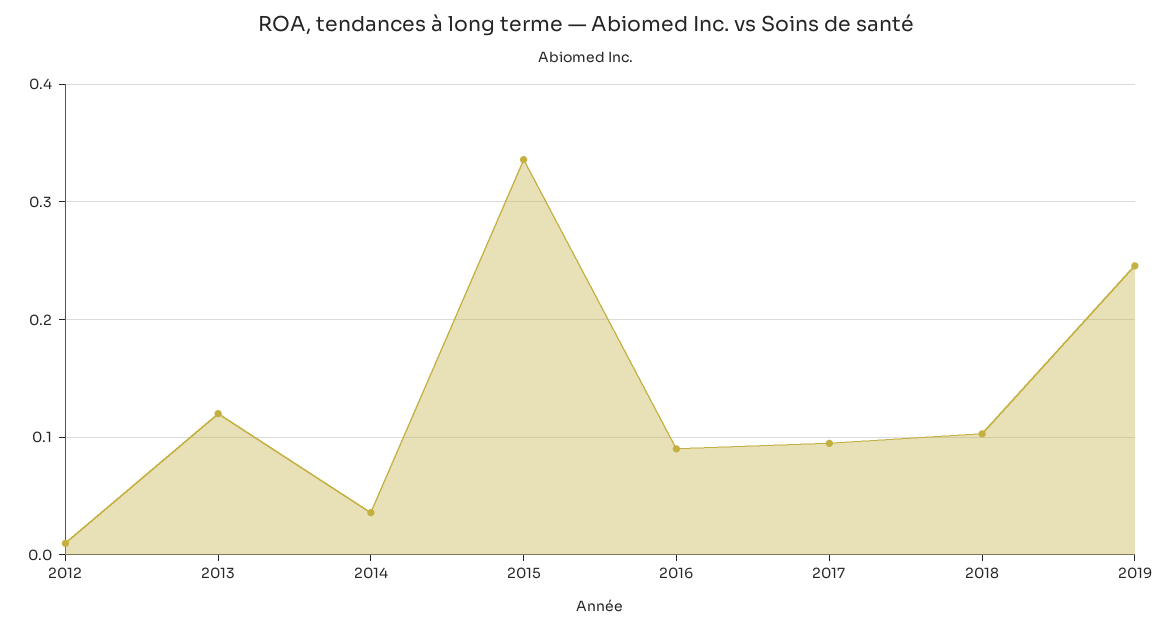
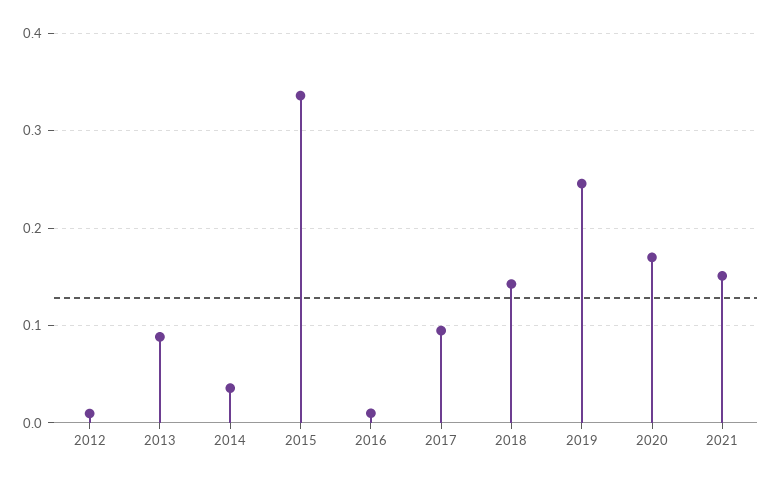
2013: 0.12 -> 0.09
2016: 0.09 -> 0.01
2018: 0.1 -> 0.14
2020: none -> 0.17
2021: none -> 0.15

